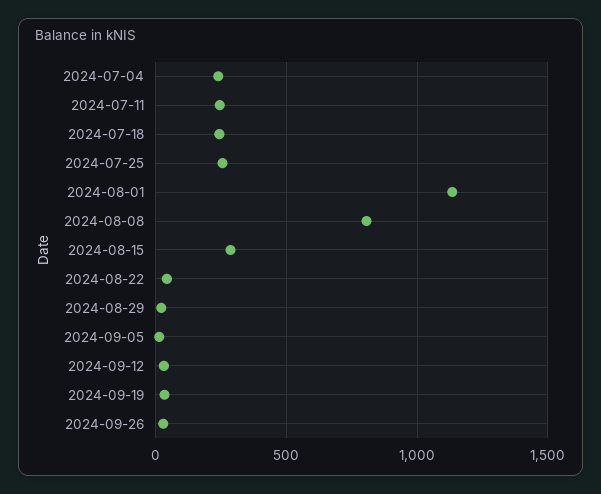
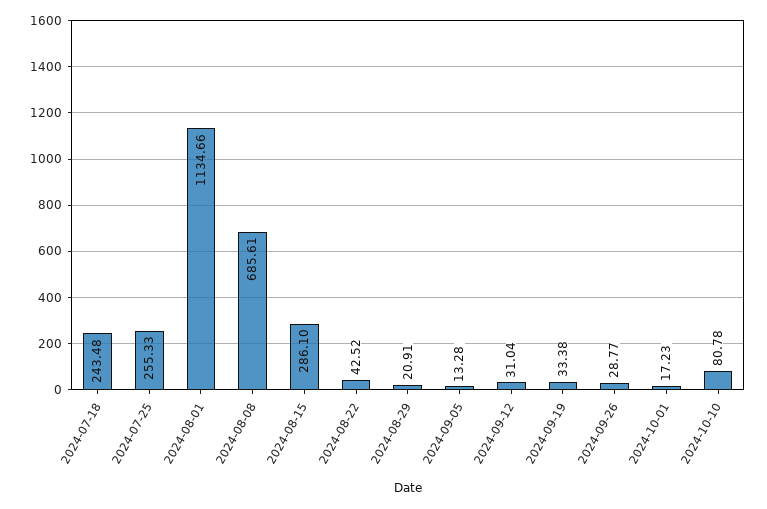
2024-07-04: 250 -> none
2024-07-11: 250 -> none
2024-08-08: 800 -> 685.61
2024-10-01: none -> 17.23
2024-10-10: none -> 80.78

